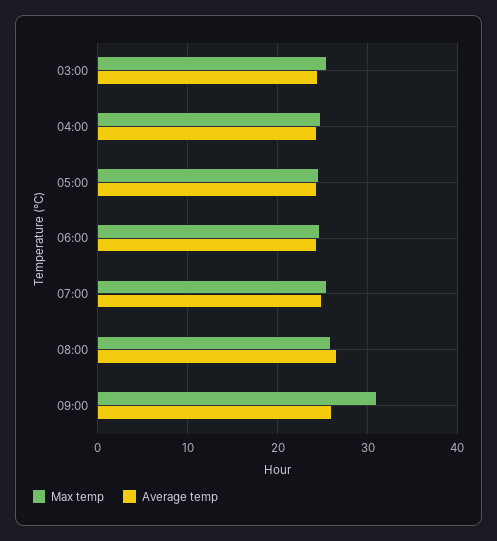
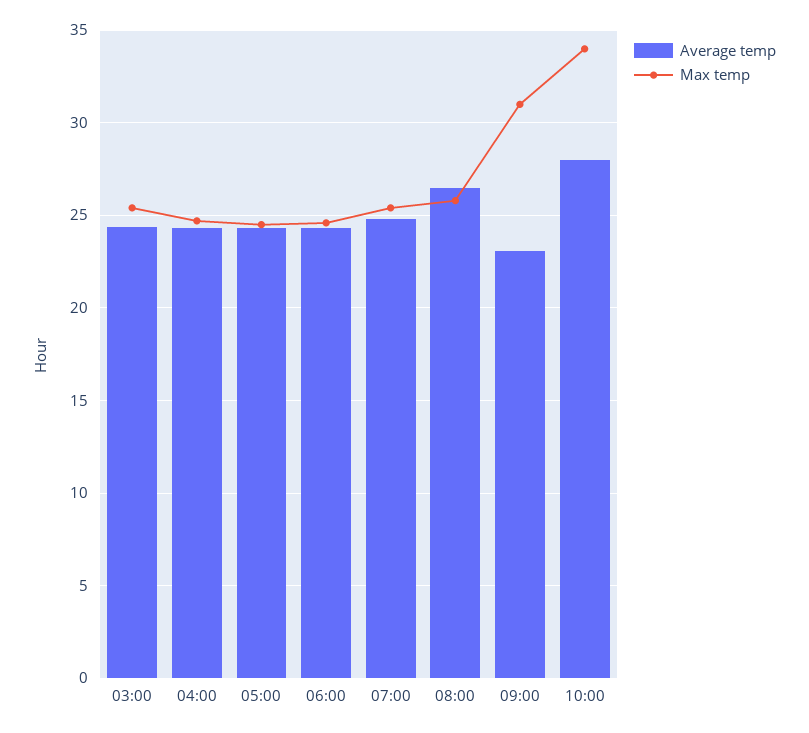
Average temp, 09:00: 26 -> 23
Average temp, 10:00: none -> 28
Max temp, 10:00: none -> 34

